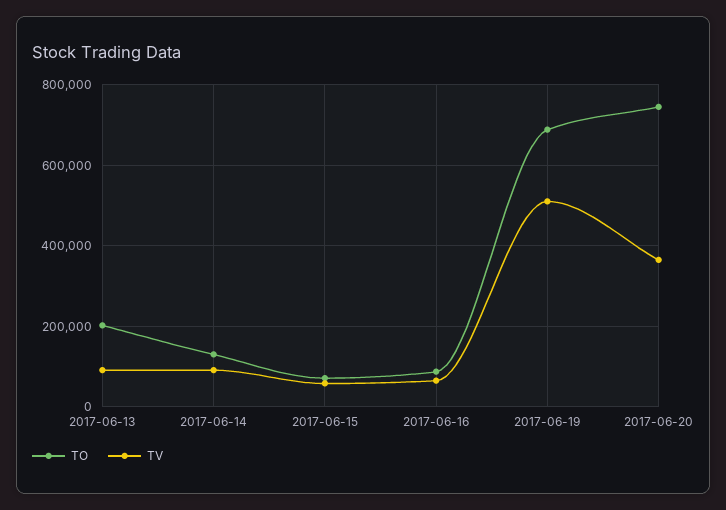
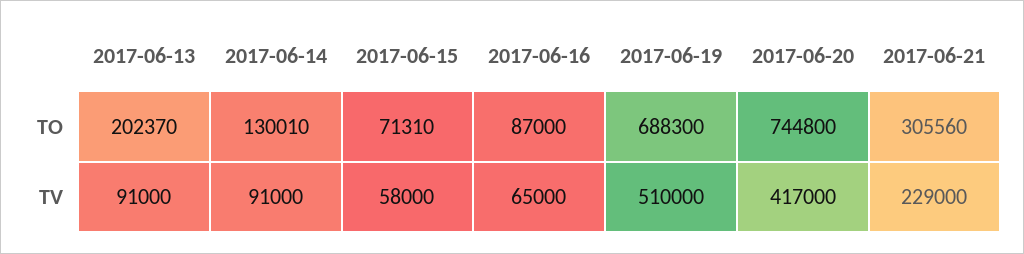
TV, 2017-06-20: 360000 -> 417000
TO, 2017-06-21: none -> 305560
TV, 2017-06-21: none -> 229000

